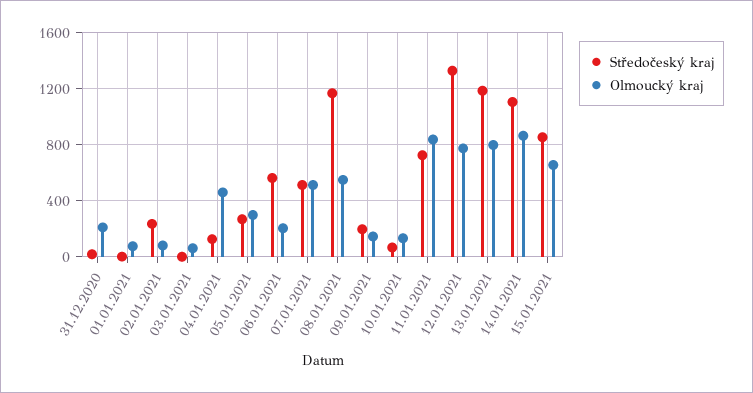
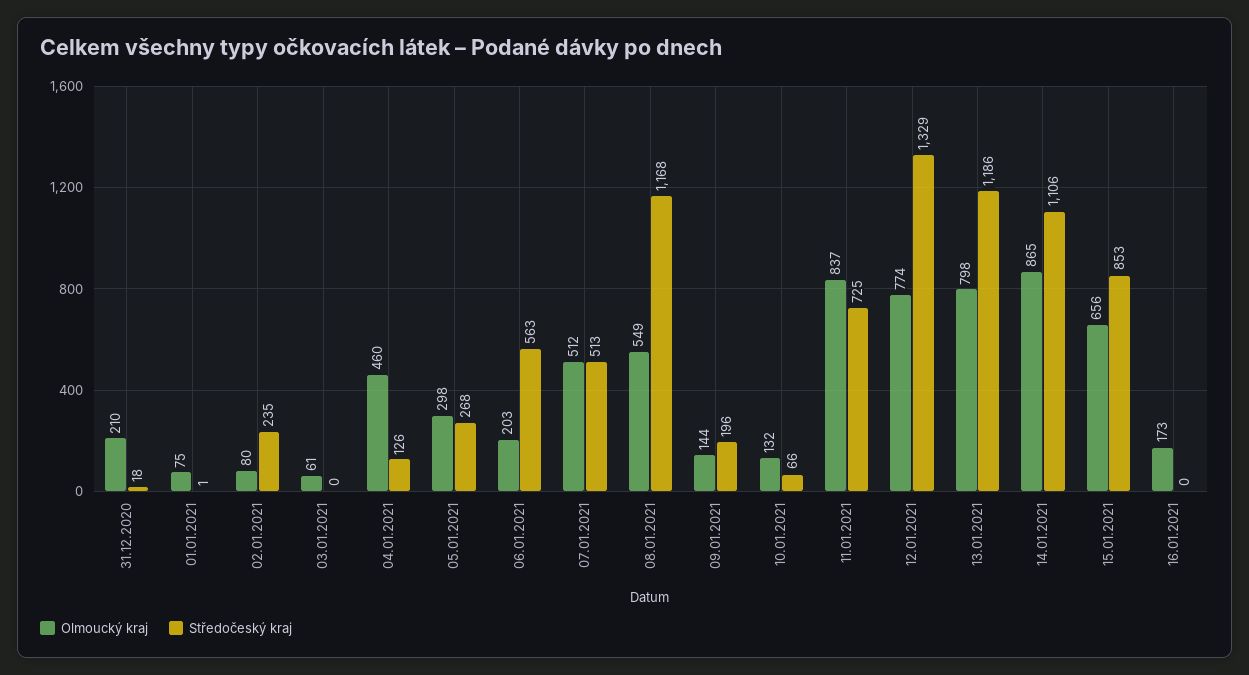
Olmoucký kraj, 16.01.2021: none -> 173
Středočeský kraj, 16.01.2021: none -> 0

